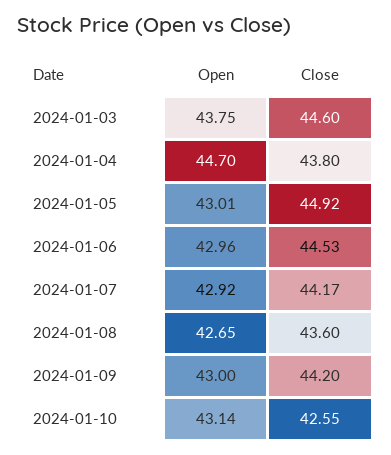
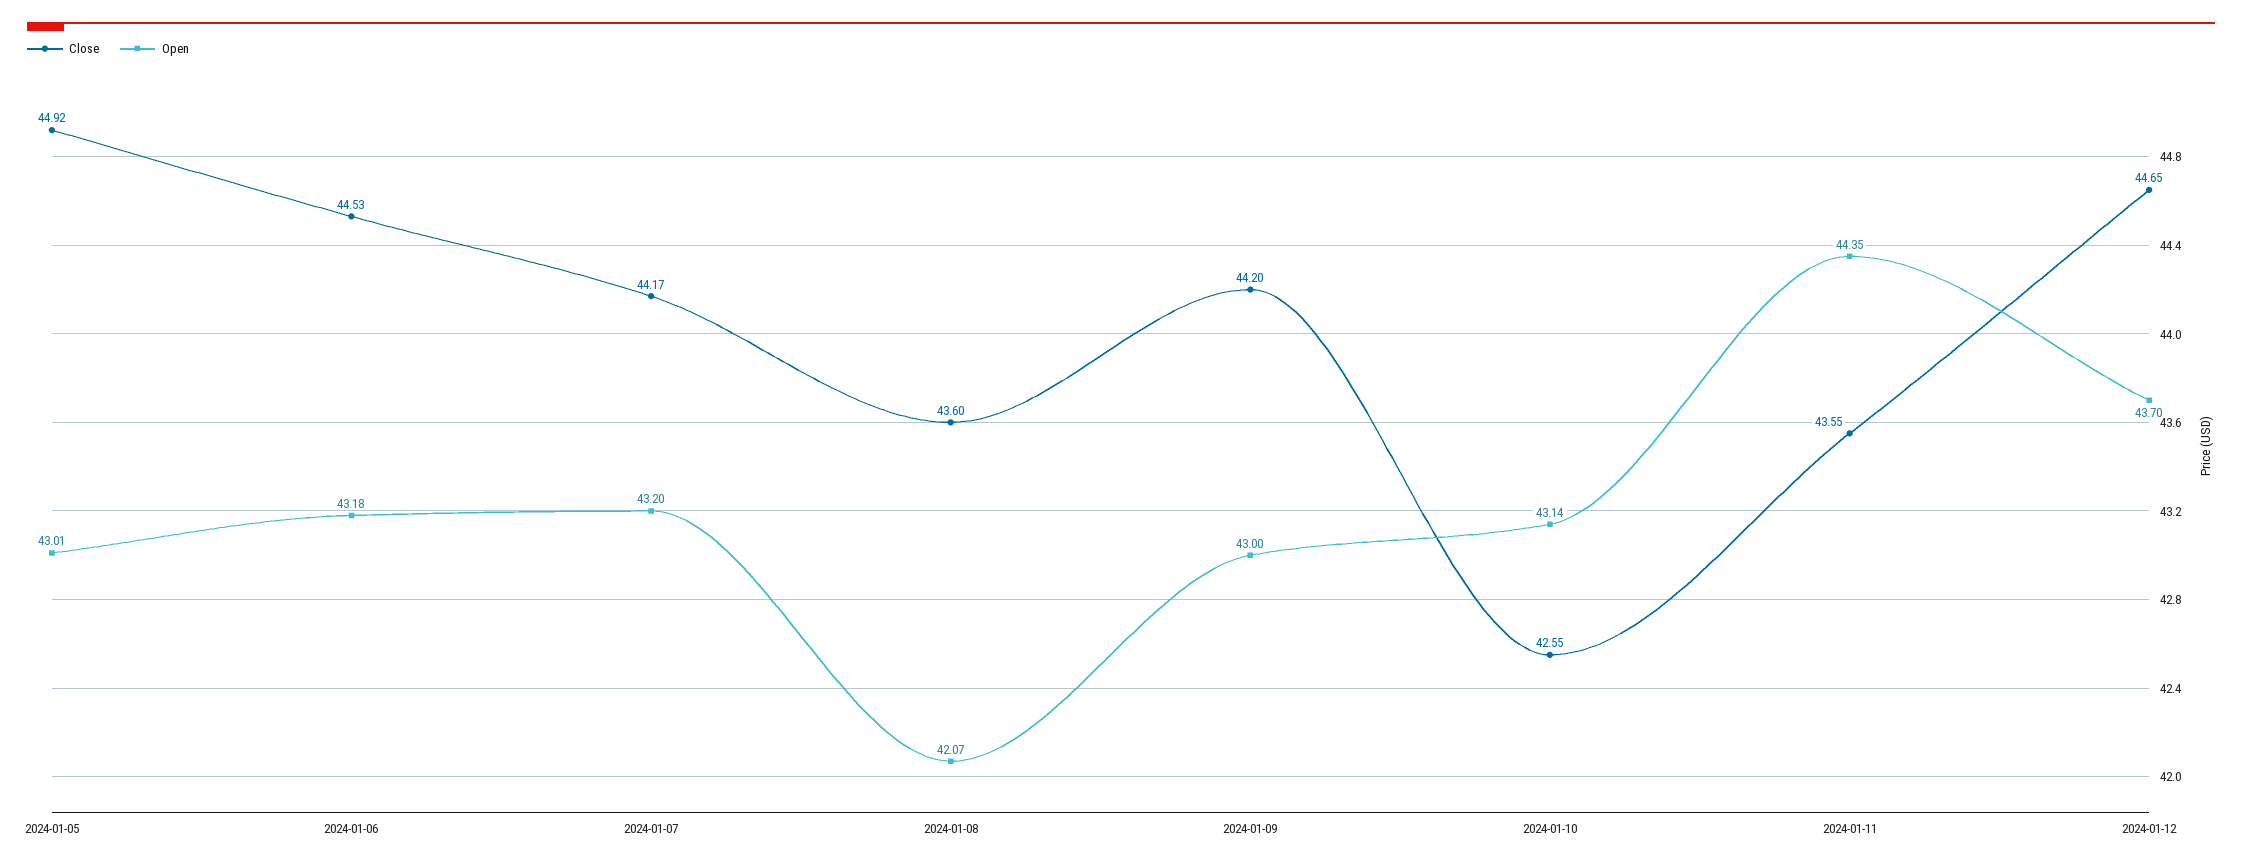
Open, 2024-01-03: 43.75 -> none
Close, 2024-01-03: 44.6 -> none
Open, 2024-01-04: 44.7 -> none
Close, 2024-01-04: 43.8 -> none
Open, 2024-01-06: 42.96 -> 43.18
Open, 2024-01-07: 42.92 -> 43.2
Open, 2024-01-08: 42.65 -> 42.07
Close, 2024-01-11: none -> 43.55
Open, 2024-01-11: none -> 44.35
Close, 2024-01-12: none -> 44.65
Open, 2024-01-12: none -> 43.7

